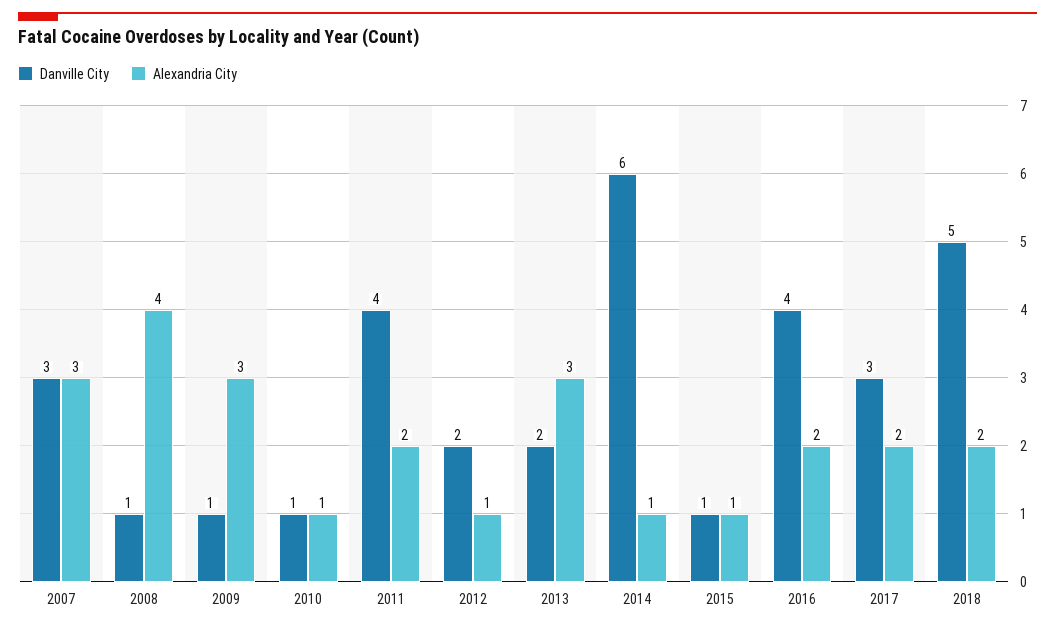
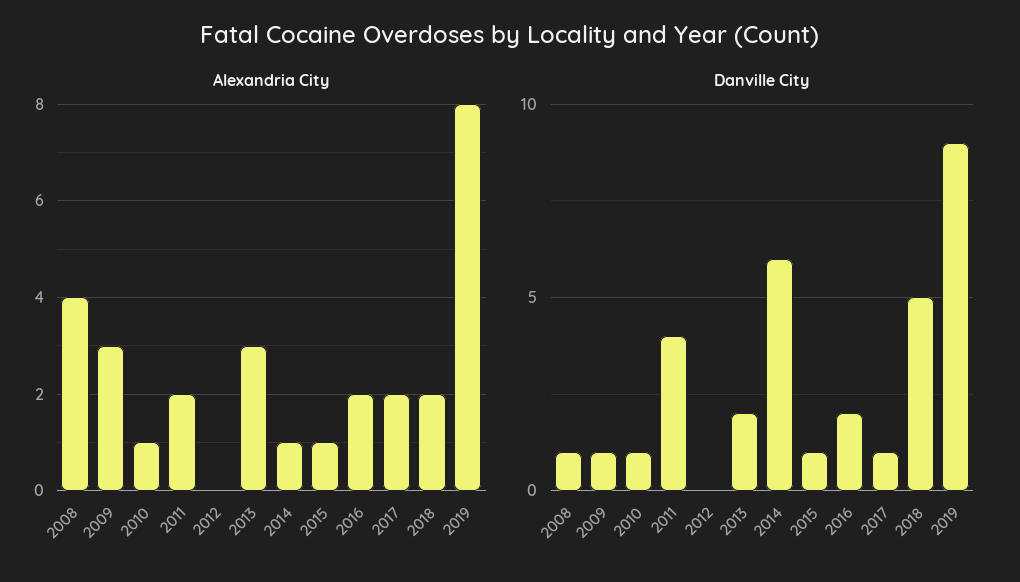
Danville City, 2007: 3 -> none
Alexandria City, 2007: 3 -> none
Danville City, 2012: 2 -> 0
Alexandria City, 2012: 1 -> 0
Danville City, 2016: 4 -> 2
Danville City, 2017: 3 -> 1
Alexandria City, 2019: none -> 8
Danville City, 2019: none -> 9

